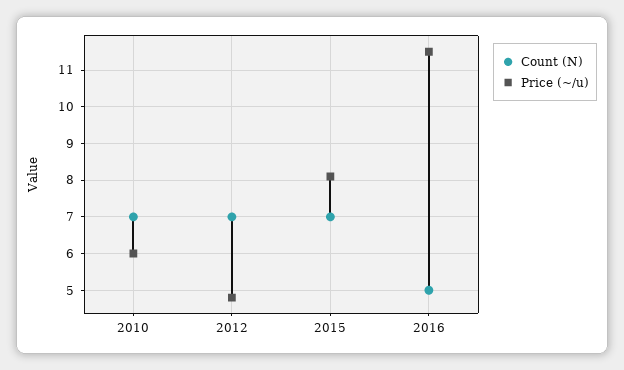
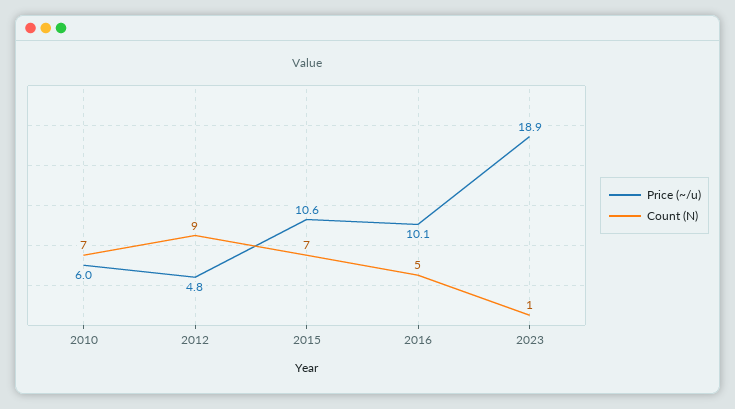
Count (N), 2012: 7 -> 9
Price (~/u), 2015: 8 -> 10.6
Price (~/u), 2016: 11.5 -> 10.1
Price (~/u), 2023: none -> 18.9
Count (N), 2023: none -> 1

